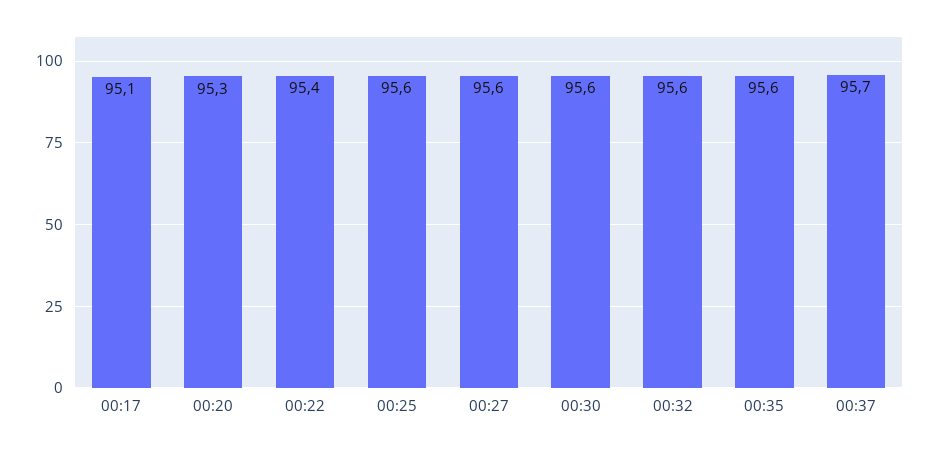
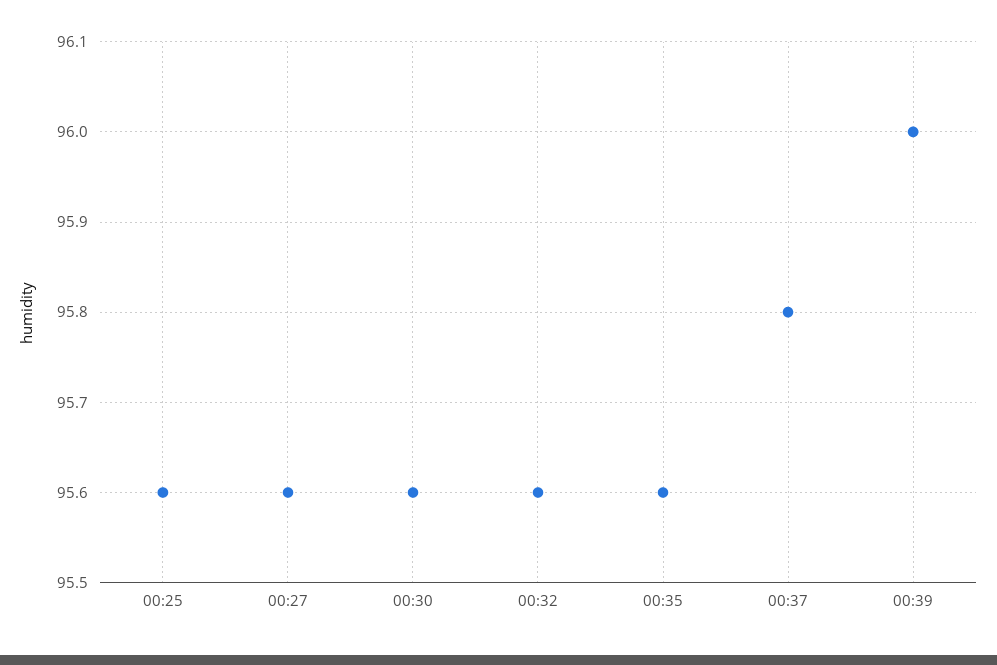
00:17: 95.1 -> none
00:20: 95.3 -> none
00:22: 95.4 -> none
00:37: 95.7 -> 95.8
00:39: none -> 96

